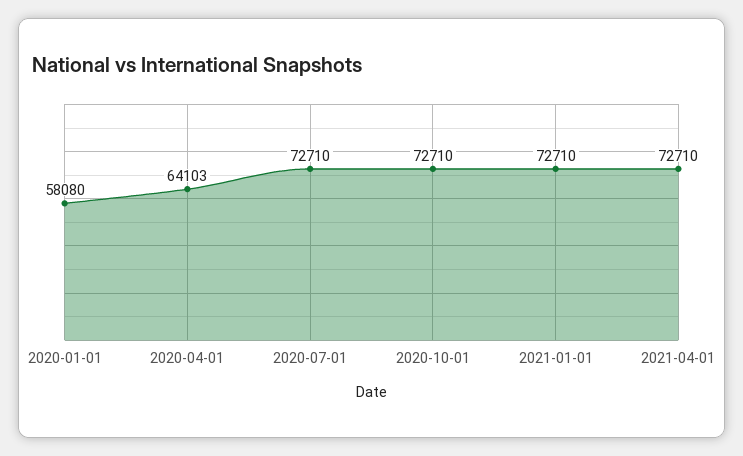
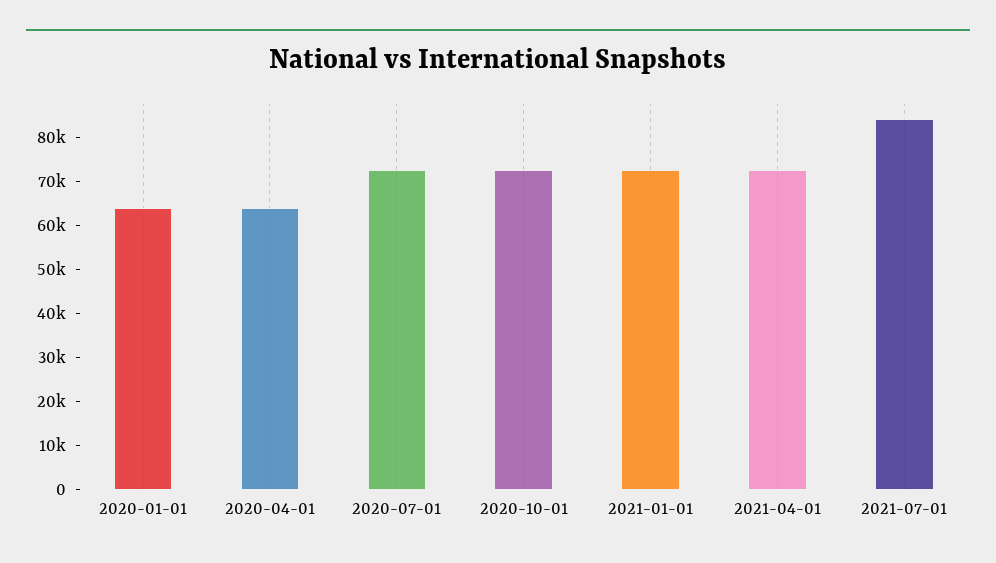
2020-01-01: 58080 -> 64000
2021-07-01: none -> 84000

